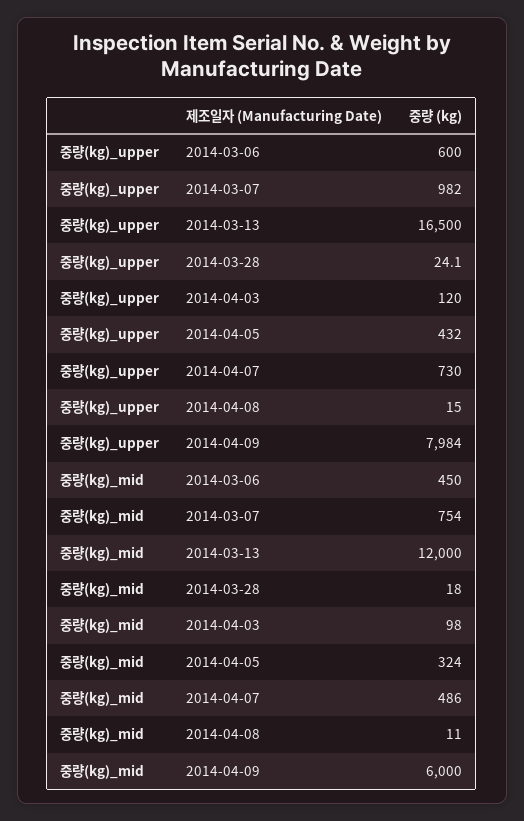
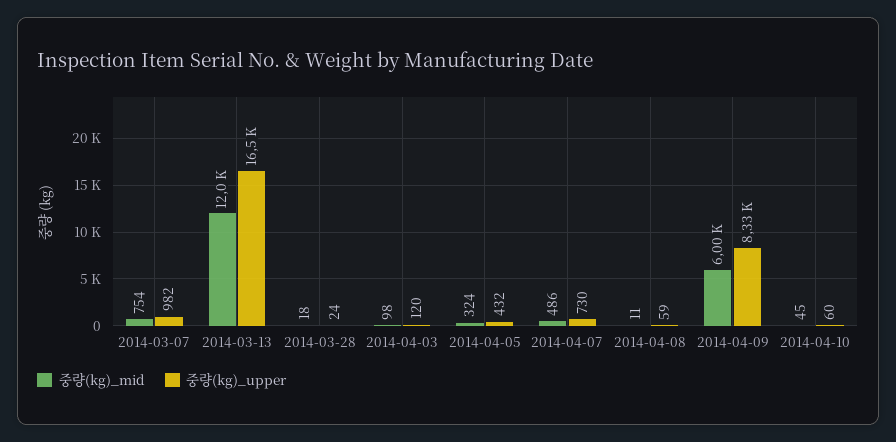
중량(kg)_upper, 2014-03-06: 600 -> none
중량(kg)_upper, 2014-04-08: 15 -> 59
중량(kg)_upper, 2014-04-09: 7984 -> 8330
중량(kg)_mid, 2014-03-06: 450 -> none
중량(kg)_mid, 2014-04-10: none -> 45
중량(kg)_upper, 2014-04-10: none -> 60

